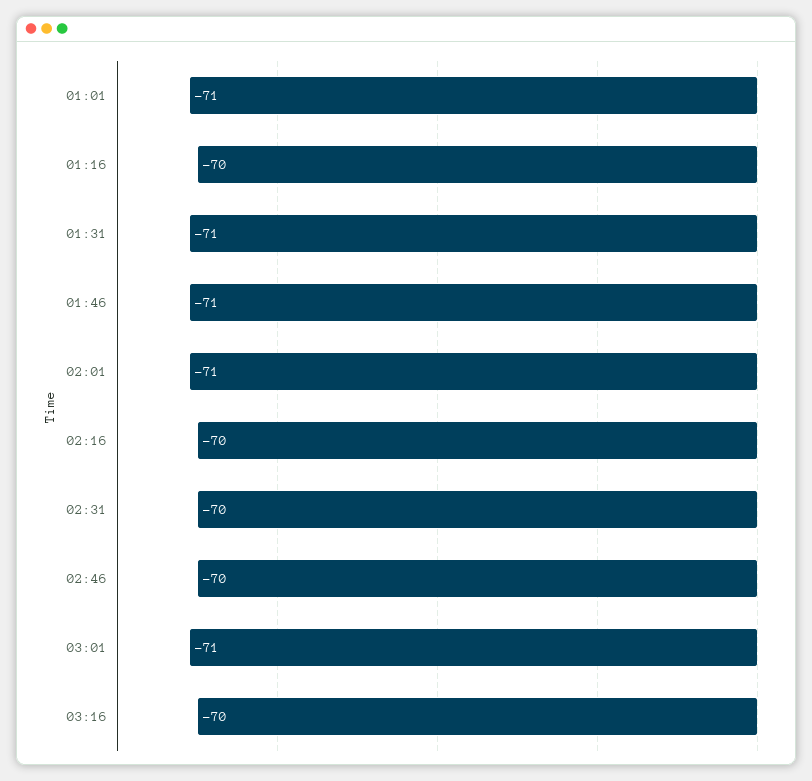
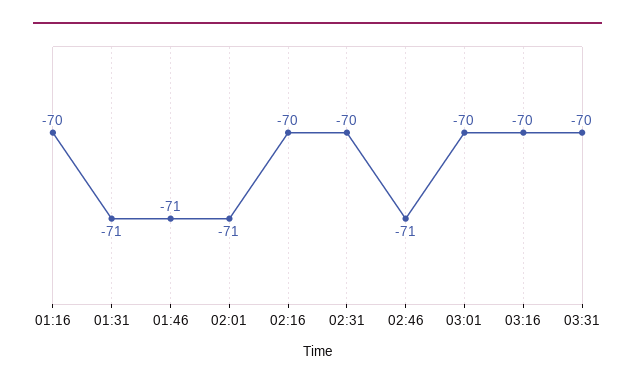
01:01: -71 -> none
02:46: -70 -> -71
03:01: -71 -> -70
03:31: none -> -70

